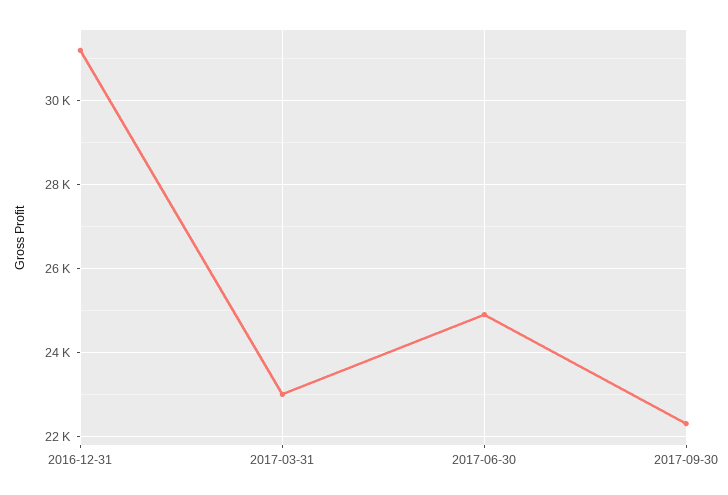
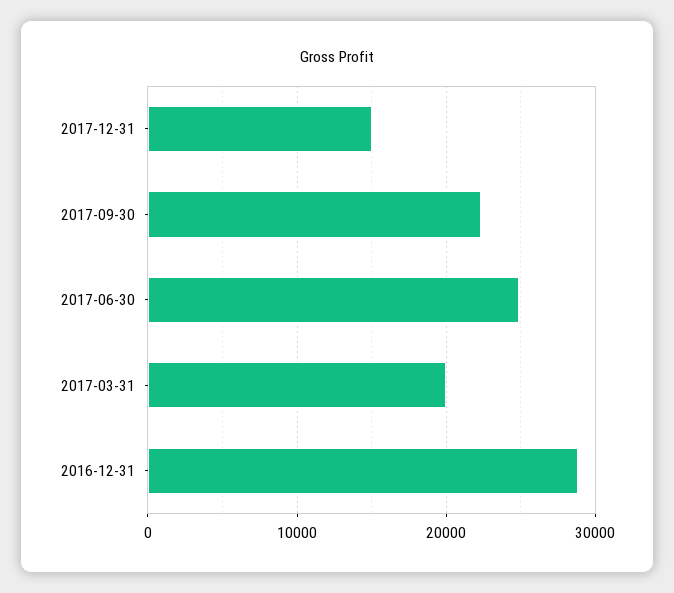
2016-12-31: 31200 -> 29000
2017-03-31: 23000 -> 20000
2017-12-31: none -> 15000

